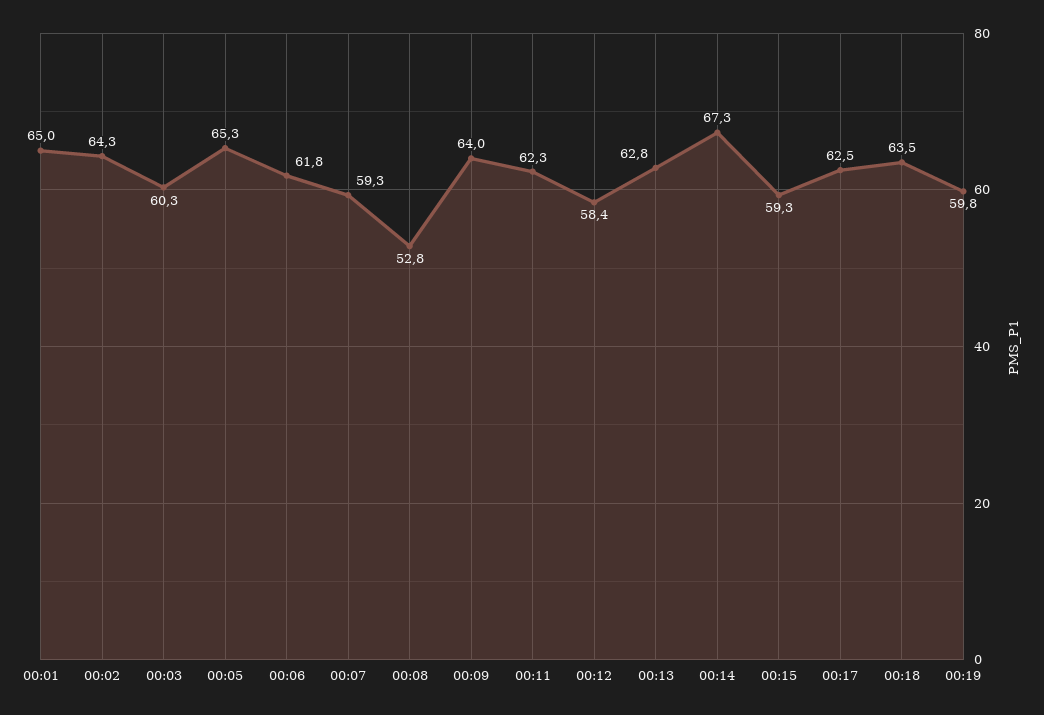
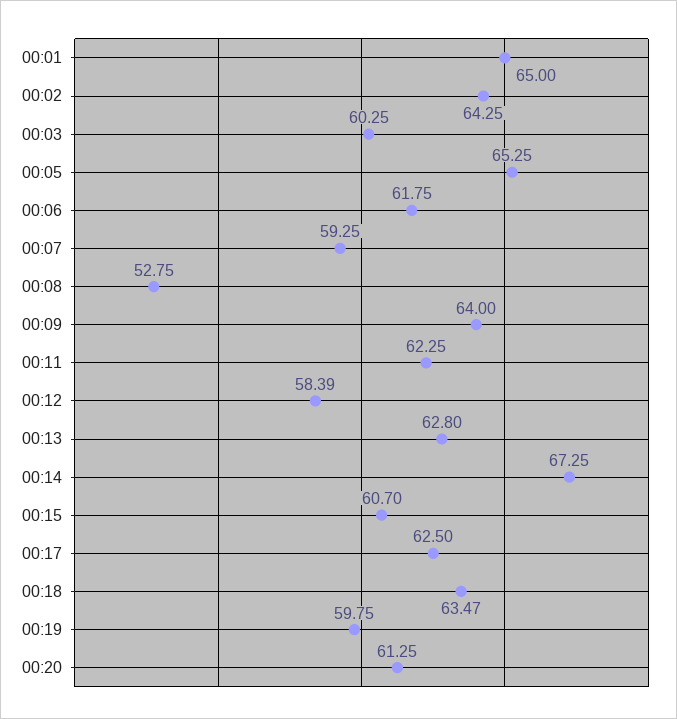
00:15: 59.3 -> 60.7
00:20: none -> 61.25

